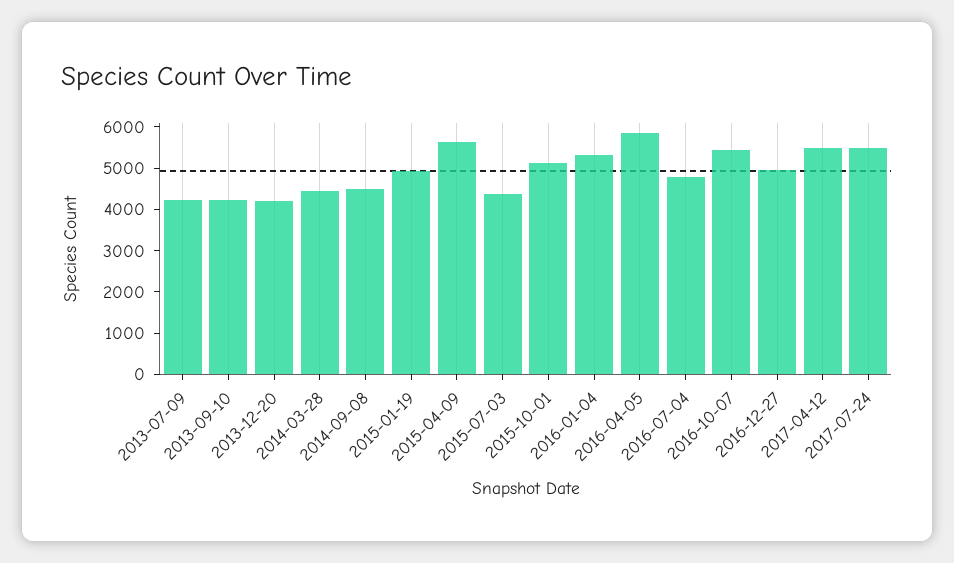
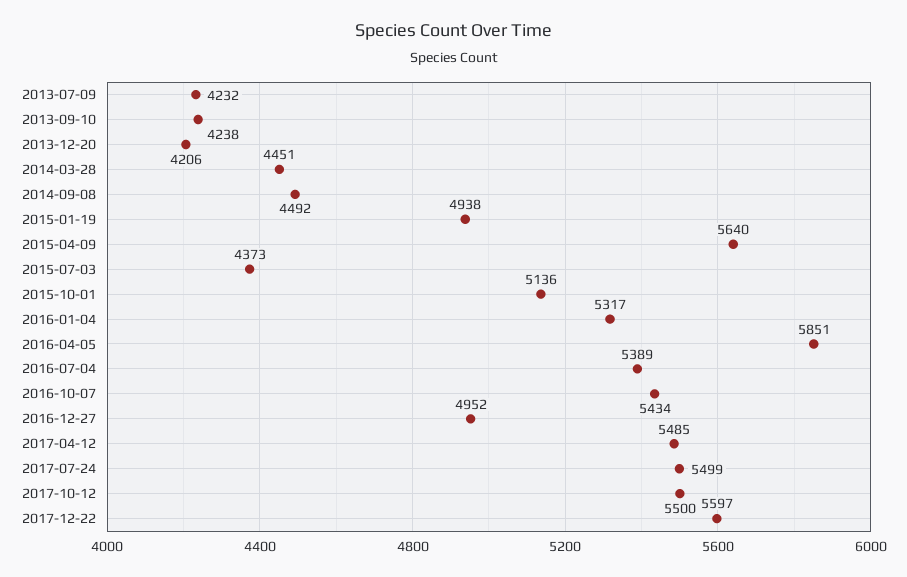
2016-07-04: 4800 -> 5389
2017-10-12: none -> 5500
2017-12-22: none -> 5597

